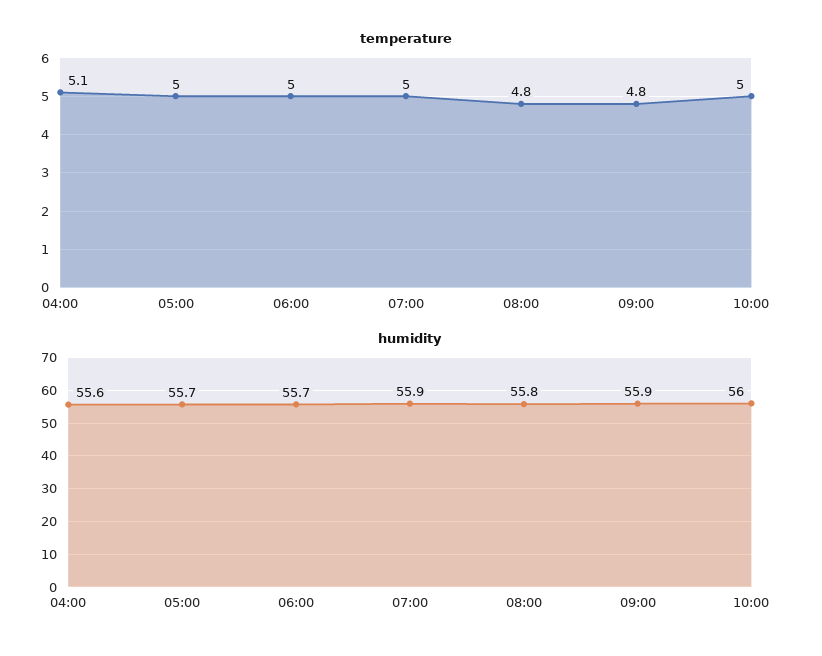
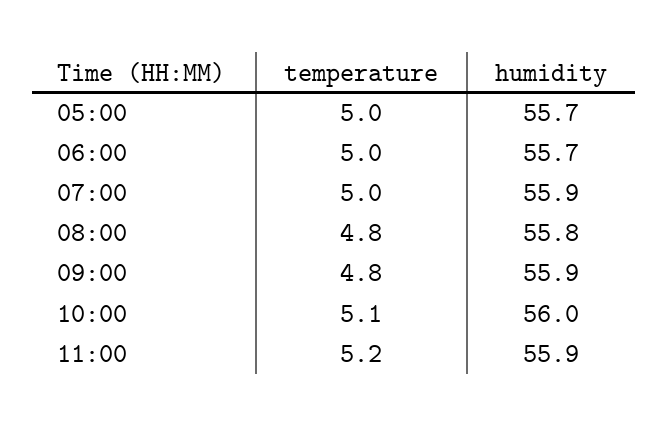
temperature, 04:00: 5.1 -> none
temperature, 10:00: 5 -> 5.1
humidity, 04:00: 55.6 -> none
temperature, 11:00: none -> 5.2
humidity, 11:00: none -> 55.9

